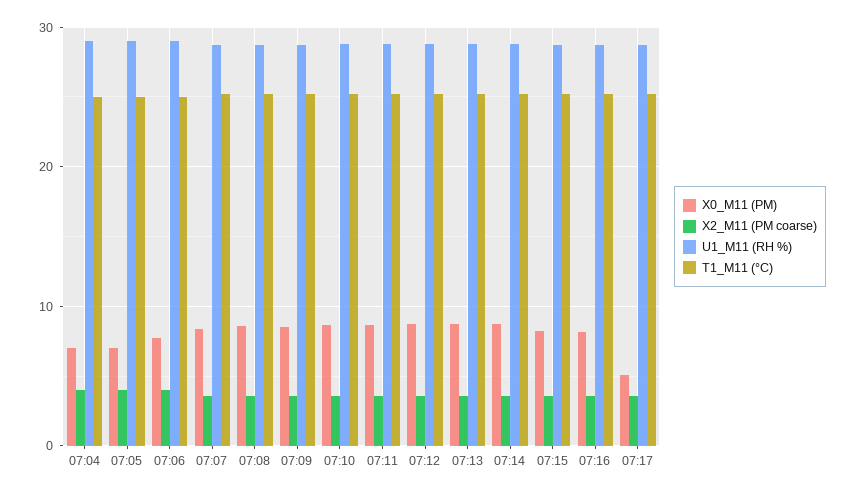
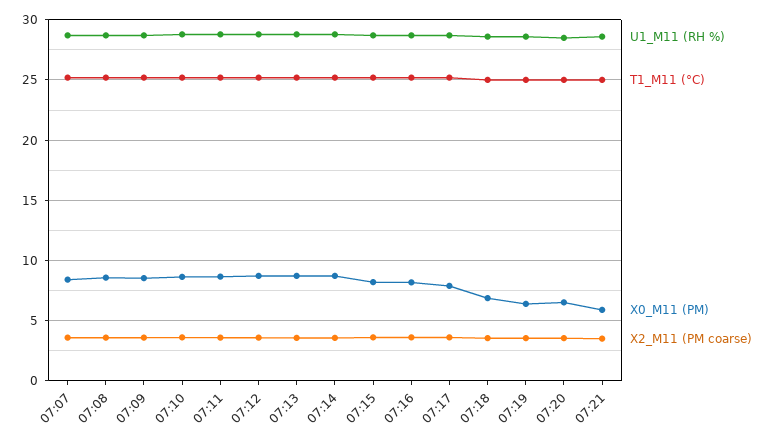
X0_M11 (PM), 07:04: 7 -> none
X2_M11 (PM coarse), 07:04: 4 -> none
U1_M11 (RH %), 07:04: 29 -> none
T1_M11 (°C), 07:04: 25 -> none
X0_M11 (PM), 07:05: 7 -> none
X2_M11 (PM coarse), 07:05: 4 -> none
U1_M11 (RH %), 07:05: 29 -> none
T1_M11 (°C), 07:05: 25 -> none
X0_M11 (PM), 07:06: 8 -> none
X2_M11 (PM coarse), 07:06: 4 -> none
U1_M11 (RH %), 07:06: 29 -> none
T1_M11 (°C), 07:06: 25 -> none
X0_M11 (PM), 07:17: 5 -> 8
U1_M11 (RH %), 07:18: none -> 28.5
T1_M11 (°C), 07:18: none -> 25
X0_M11 (PM), 07:18: none -> 7
X2_M11 (PM coarse), 07:18: none -> 3.5
U1_M11 (RH %), 07:19: none -> 28.5
T1_M11 (°C), 07:19: none -> 25
X0_M11 (PM), 07:19: none -> 6.5
X2_M11 (PM coarse), 07:19: none -> 3.5
U1_M11 (RH %), 07:20: none -> 28.5
T1_M11 (°C), 07:20: none -> 25
X0_M11 (PM), 07:20: none -> 6.5
X2_M11 (PM coarse), 07:20: none -> 3.5
U1_M11 (RH %), 07:21: none -> 28.5
T1_M11 (°C), 07:21: none -> 25
X0_M11 (PM), 07:21: none -> 6
X2_M11 (PM coarse), 07:21: none -> 3.5

